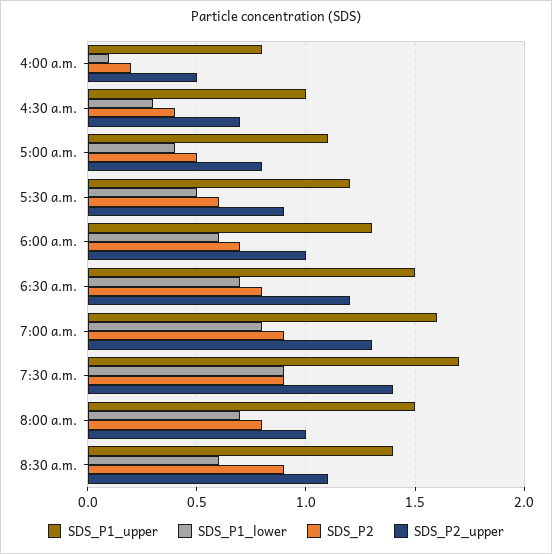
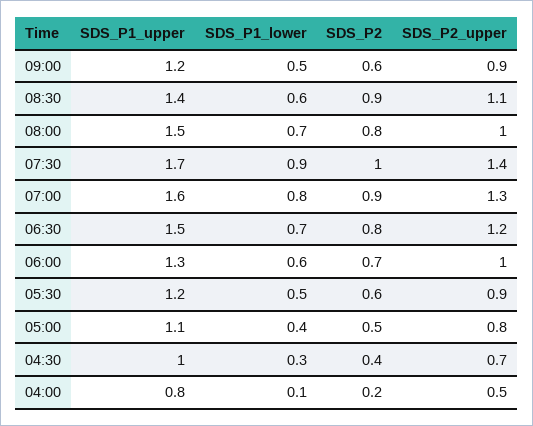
SDS_P2, 7:30 a.m.: 0.9 -> 1
SDS_P1_upper, 09:00: none -> 1.2
SDS_P1_lower, 09:00: none -> 0.5
SDS_P2, 09:00: none -> 0.6
SDS_P2_upper, 09:00: none -> 0.9

